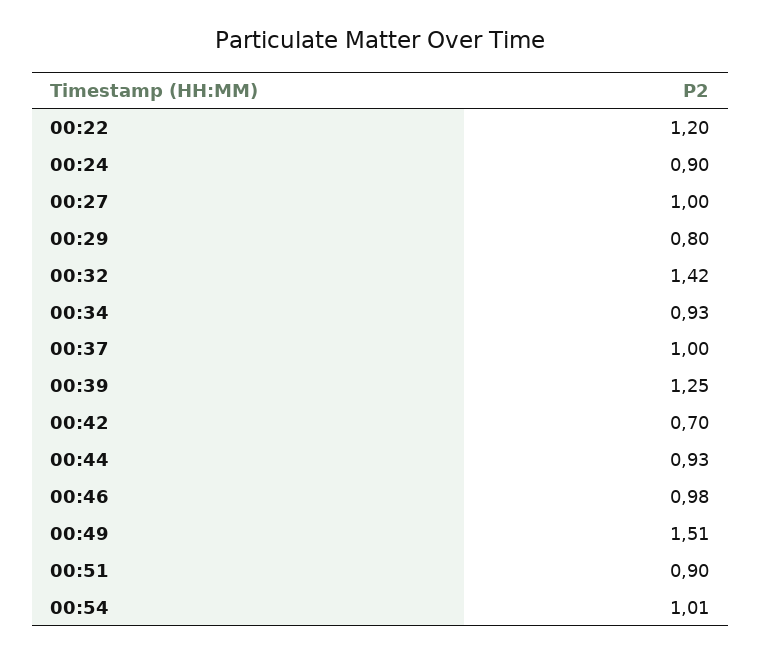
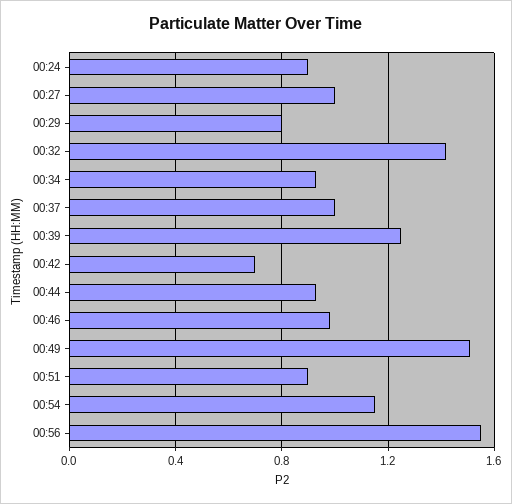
00:22: 1.2 -> none
00:54: 1.01 -> 1.15
00:56: none -> 1.55

